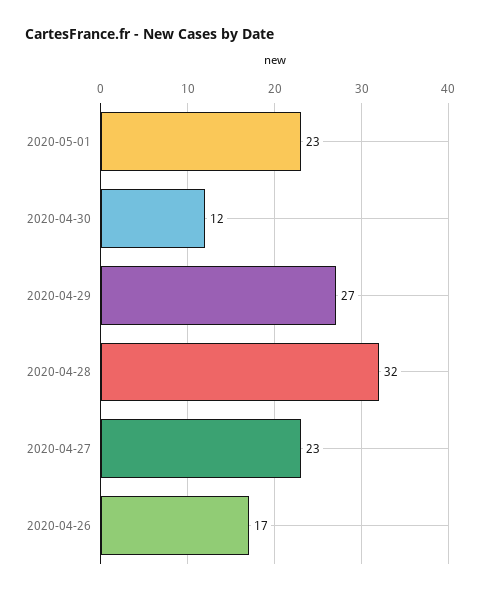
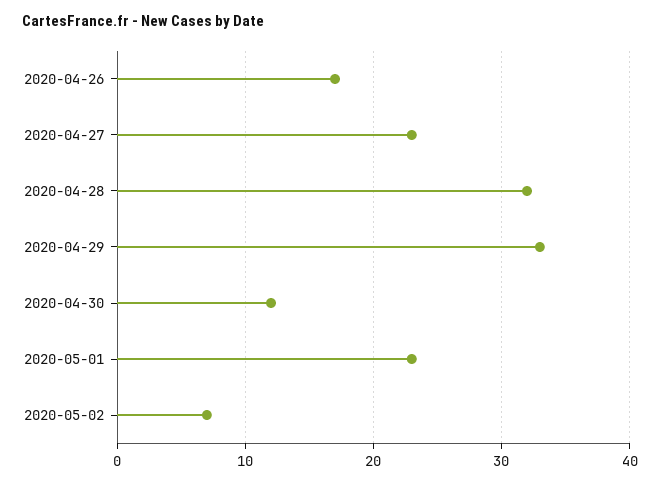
2020-04-29: 27 -> 33
2020-05-02: none -> 7

